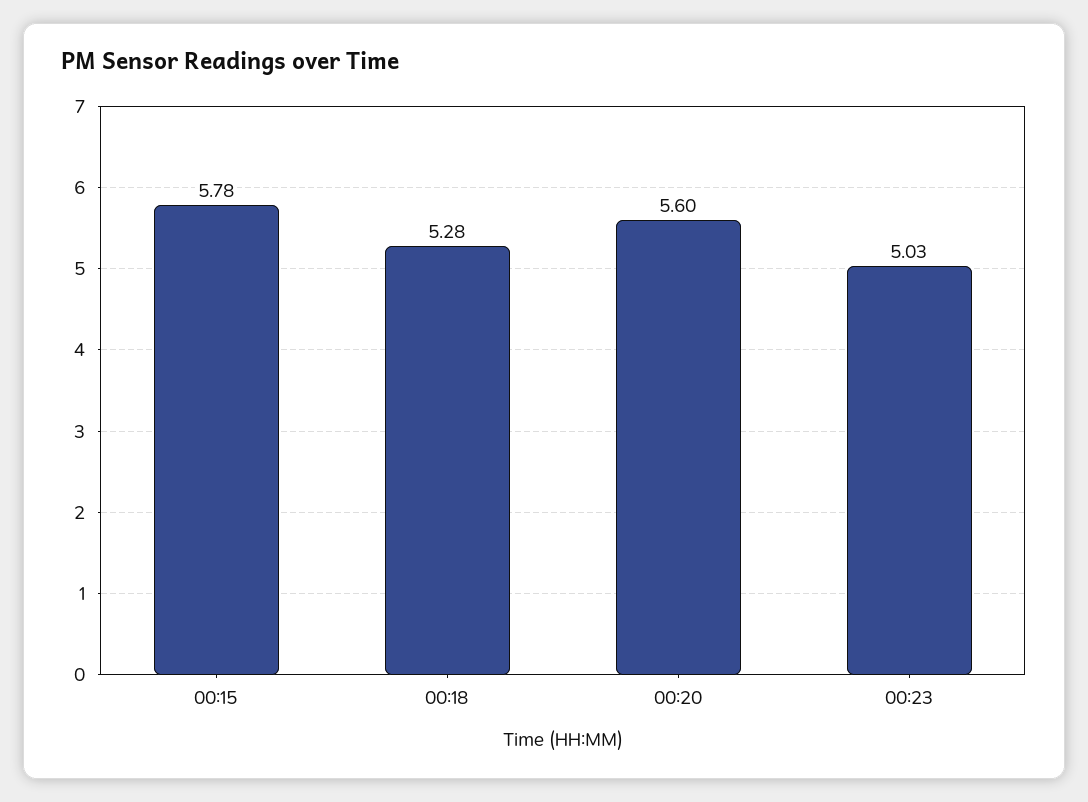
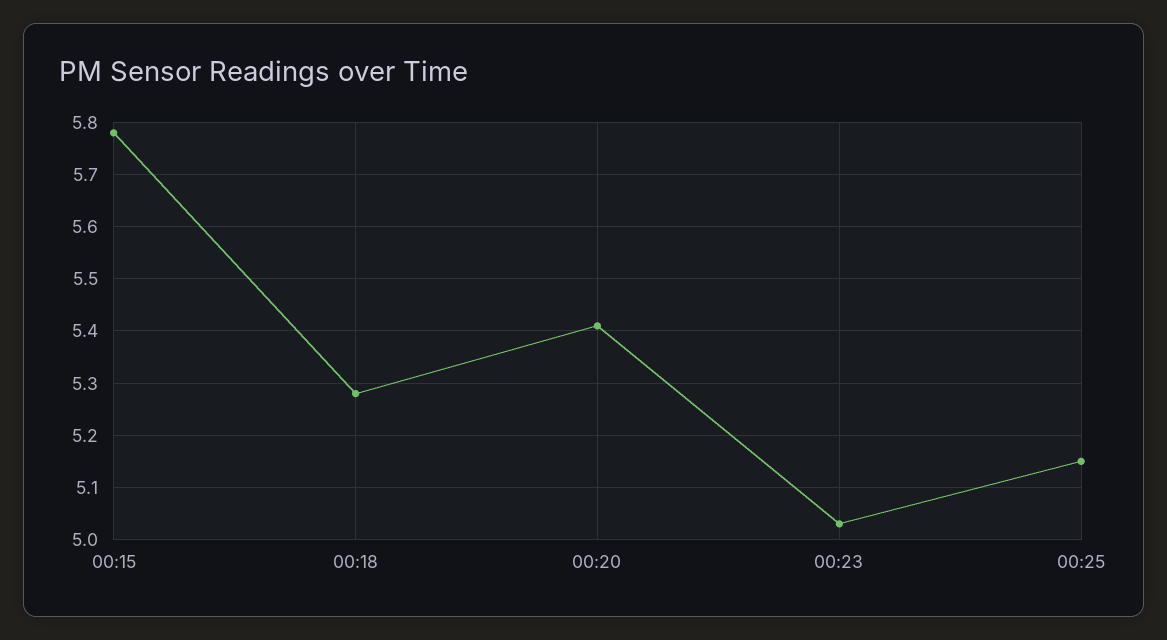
00:20: 5.6 -> 5.4
00:25: none -> 5.15

